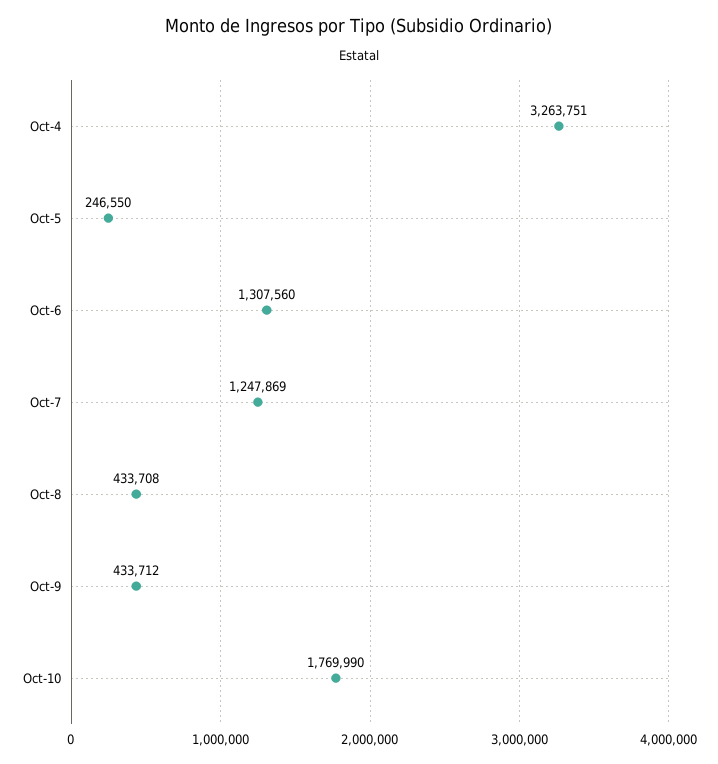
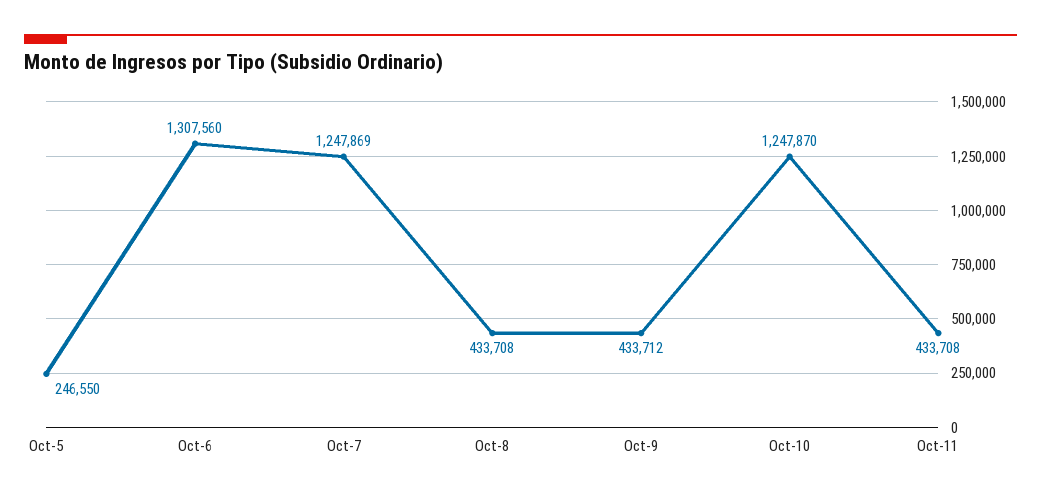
Oct-4: 3263751 -> none
Oct-10: 1769990 -> 1247870
Oct-11: none -> 433708

